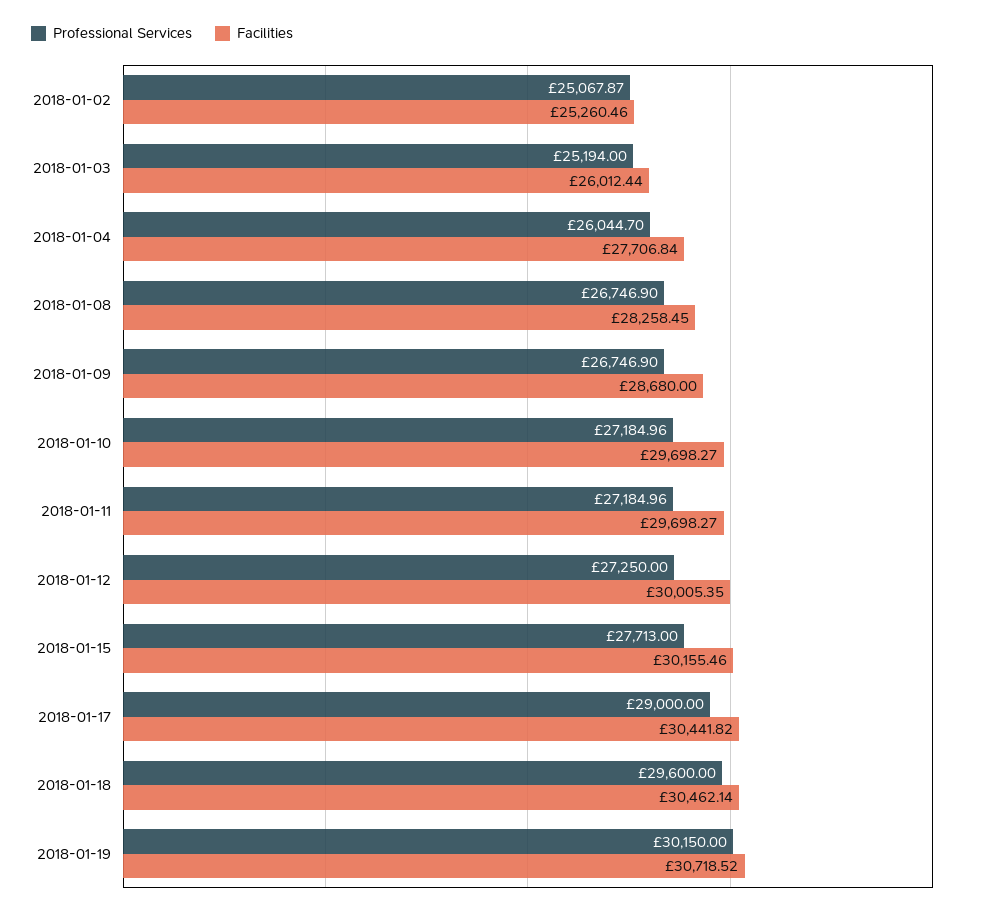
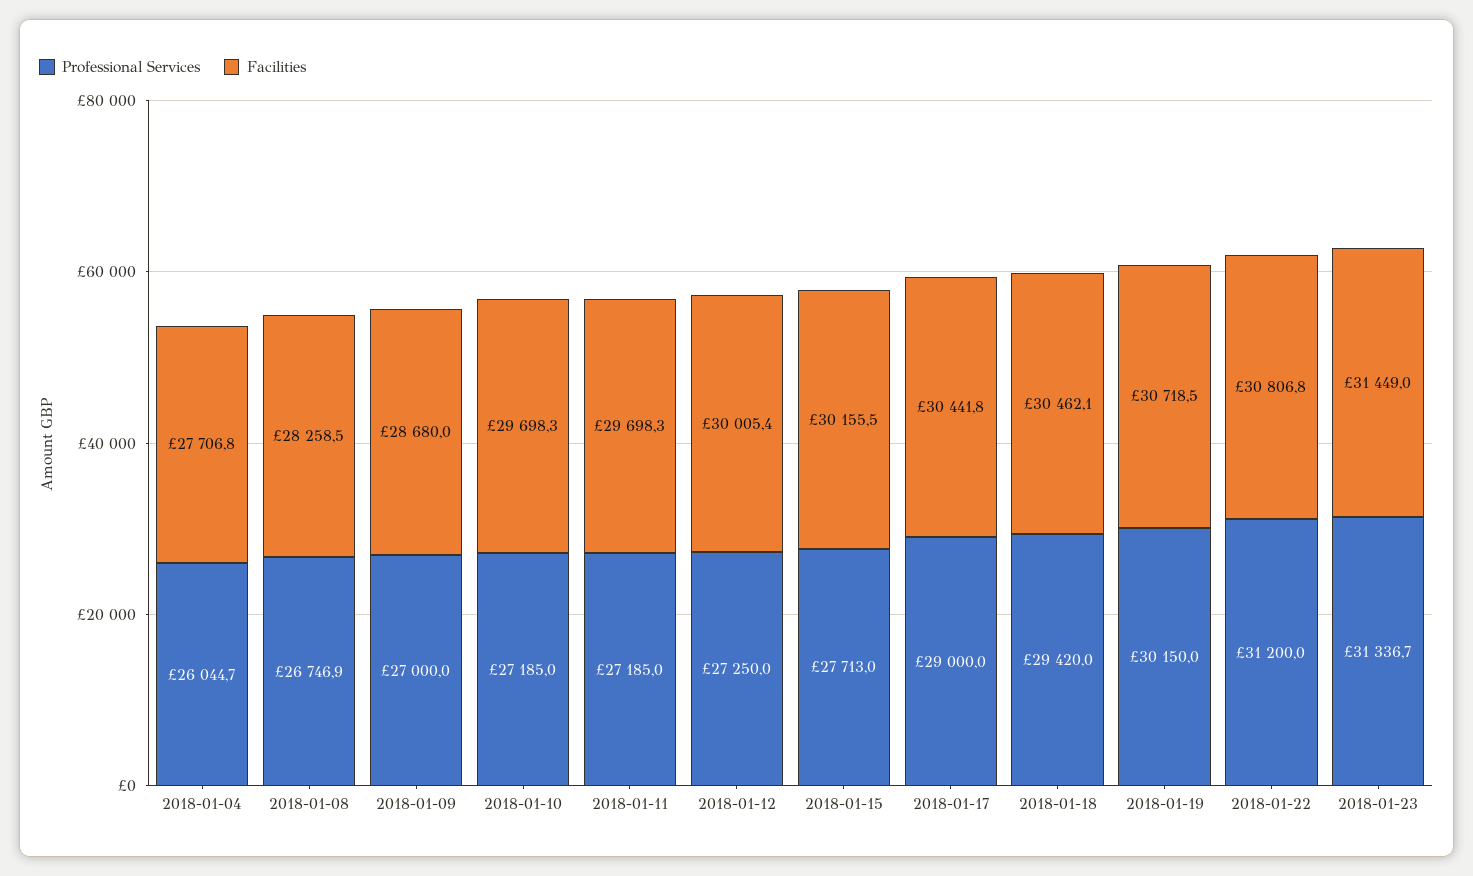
Professional Services, 2018-01-02: 25067.87 -> none
Facilities, 2018-01-02: 25260.46 -> none
Professional Services, 2018-01-03: 25194 -> none
Facilities, 2018-01-03: 26012.44 -> none
Professional Services, 2018-01-09: 26746.9 -> 27000
Professional Services, 2018-01-18: 29600 -> 29420
Professional Services, 2018-01-22: none -> 31200
Facilities, 2018-01-22: none -> 30806.8
Professional Services, 2018-01-23: none -> 31336.7
Facilities, 2018-01-23: none -> 31449

